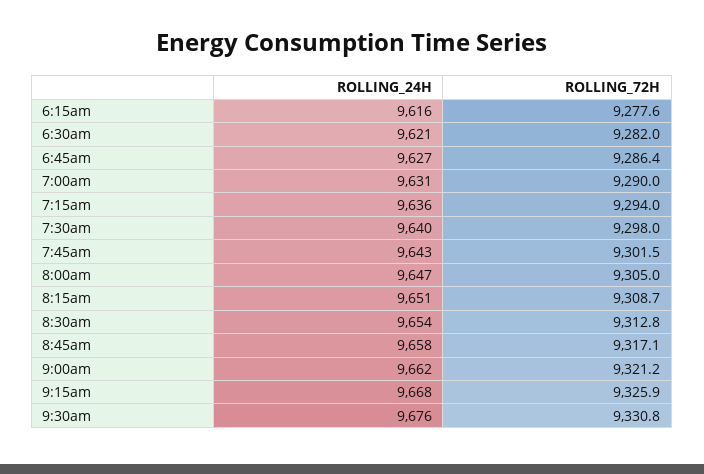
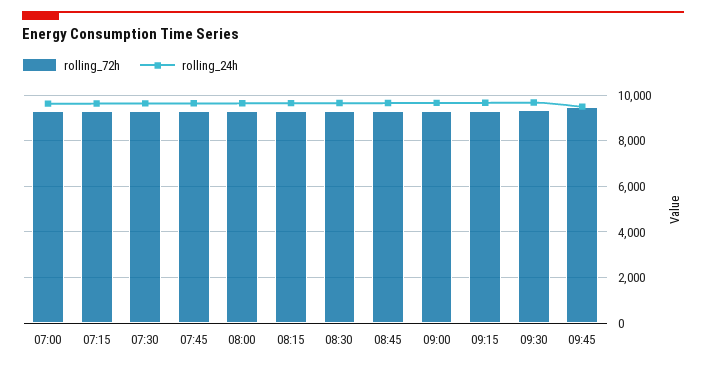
ROLLING_24H, 6:15am: 9616 -> none
ROLLING_72H, 6:15am: 9277.6 -> none
ROLLING_24H, 6:30am: 9621 -> none
ROLLING_72H, 6:30am: 9282 -> none
ROLLING_24H, 6:45am: 9627 -> none
ROLLING_72H, 6:45am: 9286.4 -> none
ROLLING_72H, 09:45: none -> 9500
ROLLING_24H, 09:45: none -> 9500

